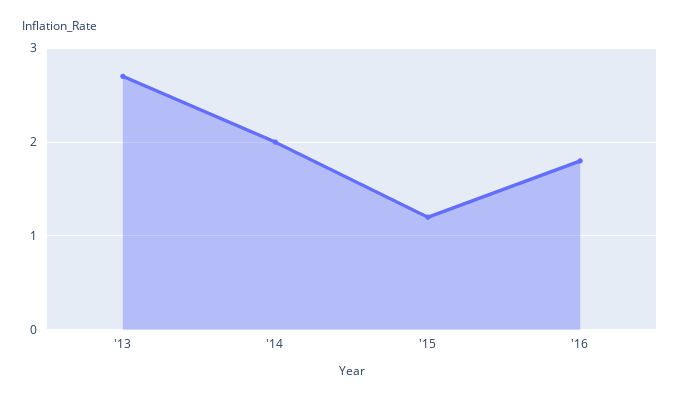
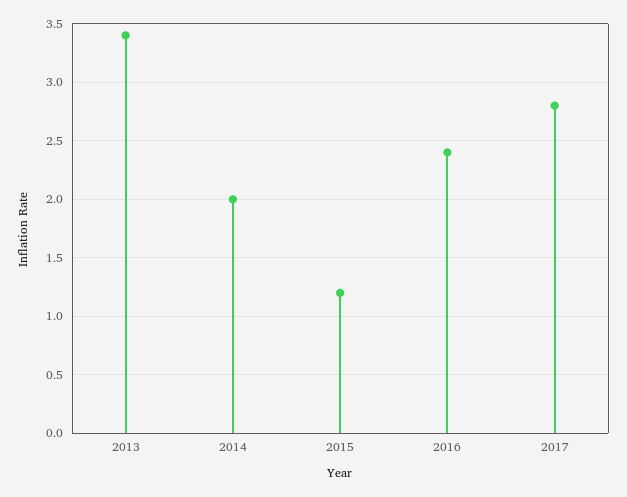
'13: 2.7 -> 3.4
'16: 1.8 -> 2.4
2017: none -> 2.8

